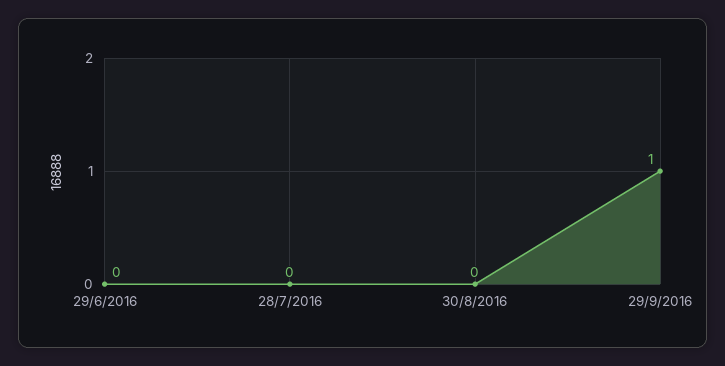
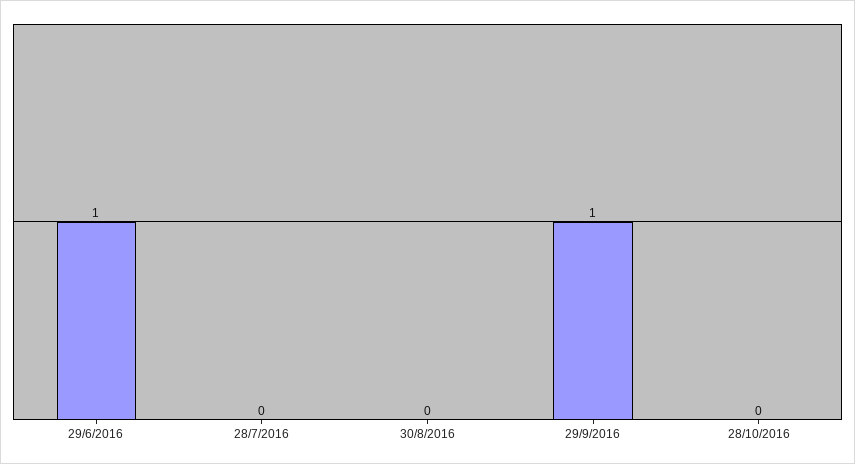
29/6/2016: 0 -> 1
28/10/2016: none -> 0

